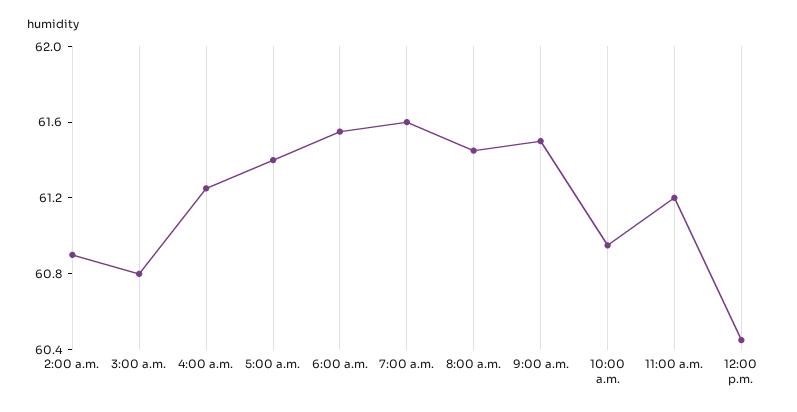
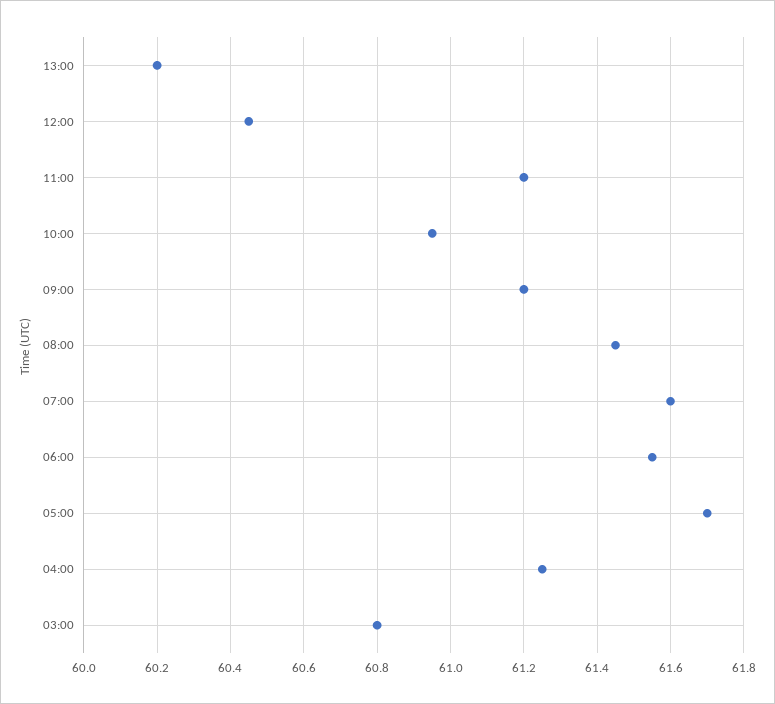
2:00 a.m.: 60.9 -> none
5:00 a.m.: 61.4 -> 61.7
9:00 a.m.: 61.5 -> 61.2
13:00: none -> 60.2

